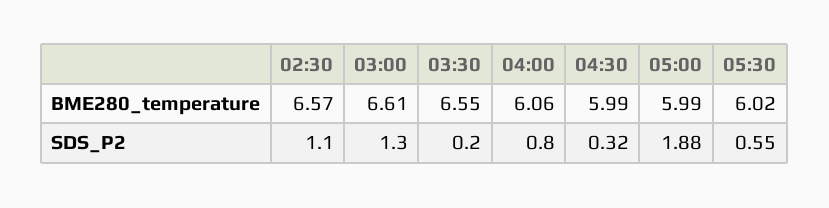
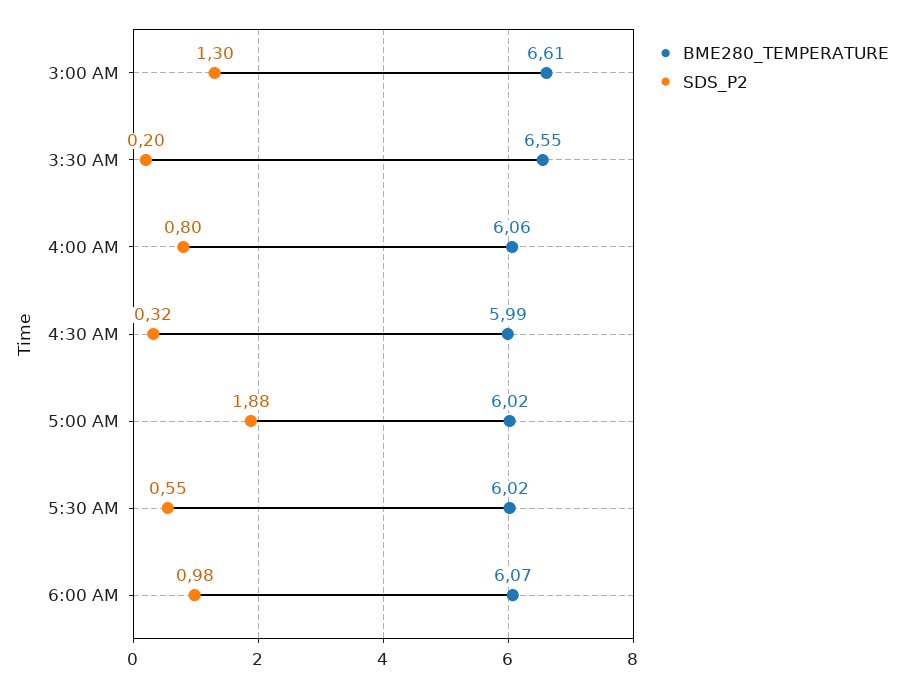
BME280_temperature, 02:30: 6.57 -> none
BME280_temperature, 05:00: 5.99 -> 6.02
SDS_P2, 02:30: 1.1 -> none
BME280_temperature, 6:00 AM: none -> 6.07
SDS_P2, 6:00 AM: none -> 0.98

